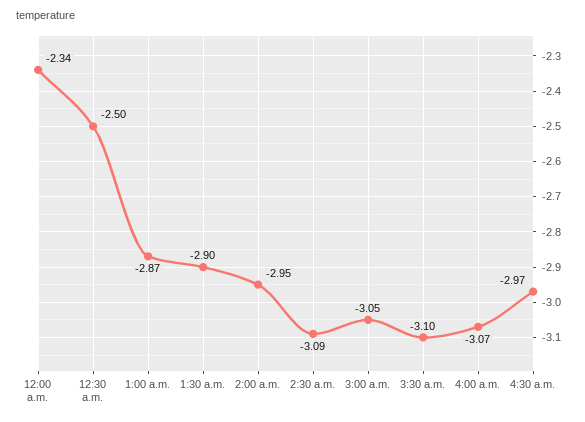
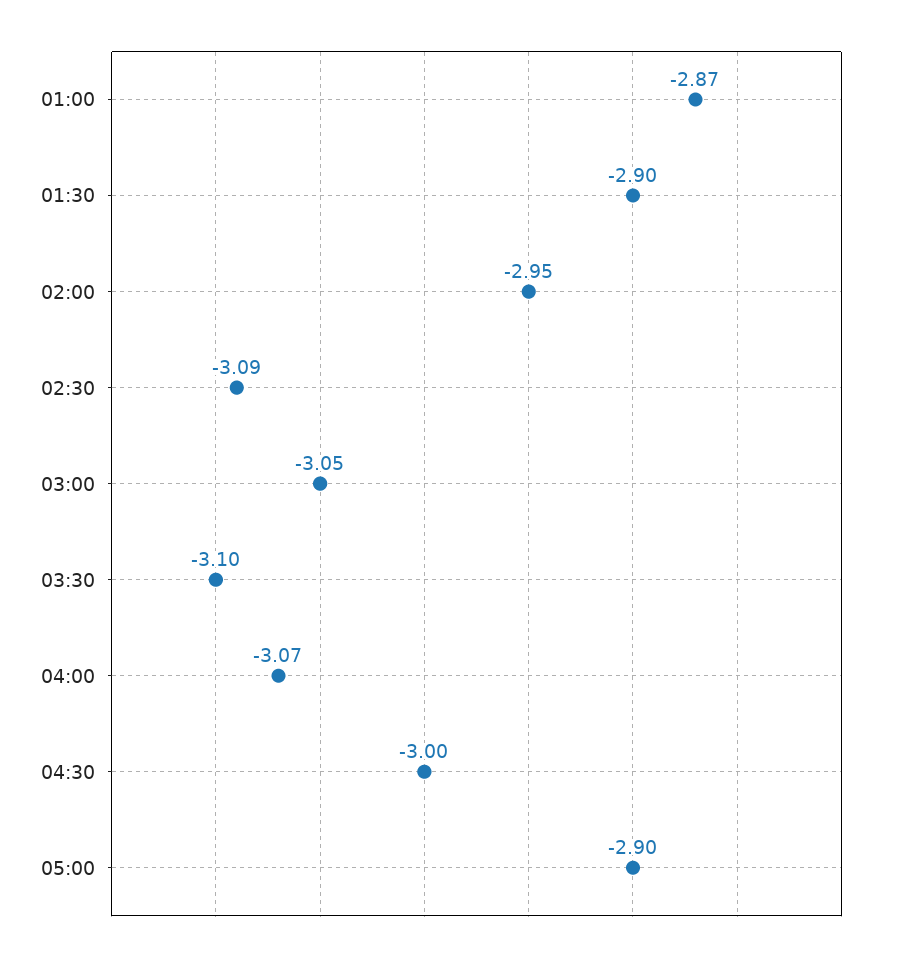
12:00 a.m.: -2.34 -> none
12:30 a.m.: -2.5 -> none
4:30 a.m.: -2.97 -> -3
05:00: none -> -2.9

